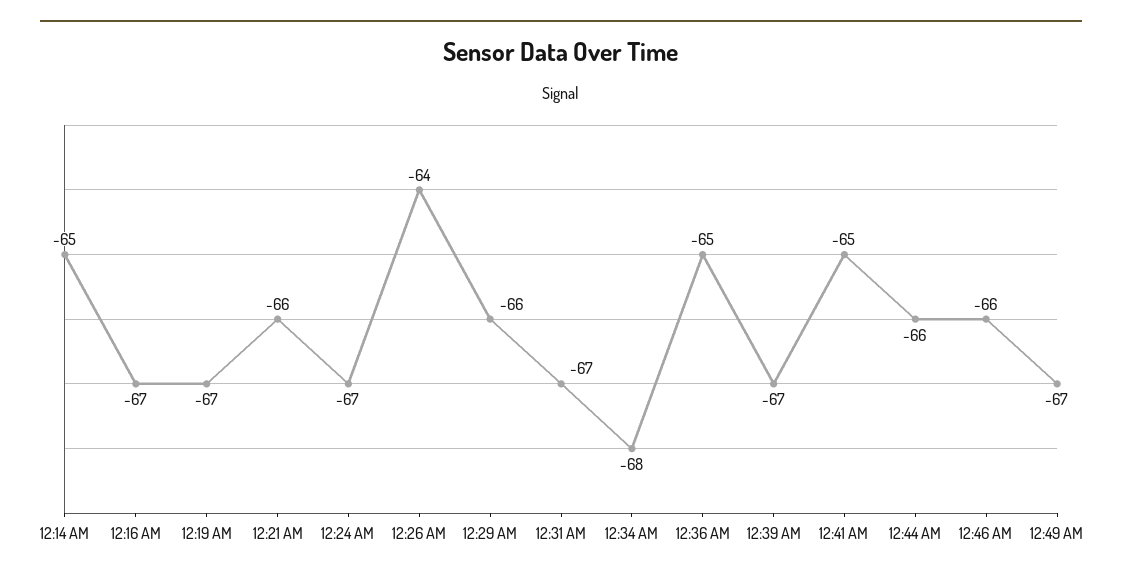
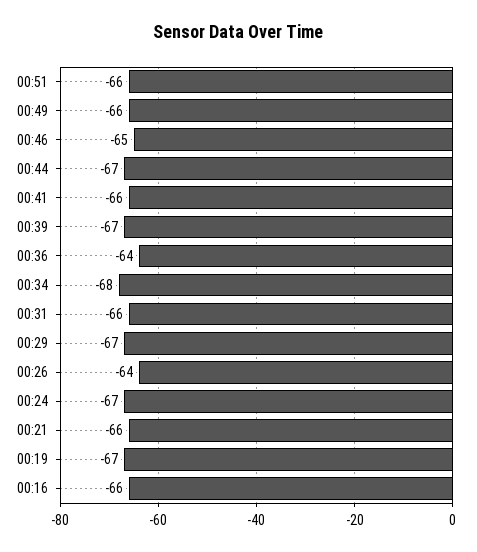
12:14 AM: -65 -> none
12:16 AM: -67 -> -66
12:29 AM: -66 -> -67
12:31 AM: -67 -> -66
12:36 AM: -65 -> -64
12:41 AM: -65 -> -66
12:44 AM: -66 -> -67
12:46 AM: -66 -> -65
12:49 AM: -67 -> -66
00:51: none -> -66

